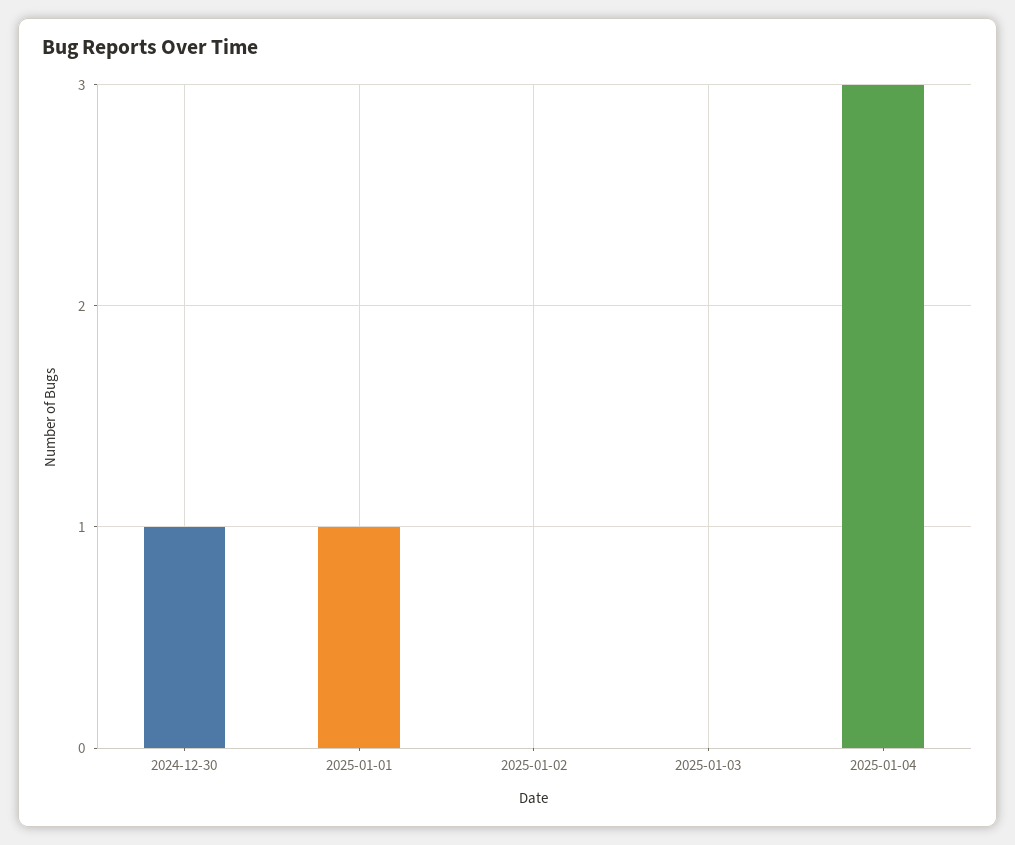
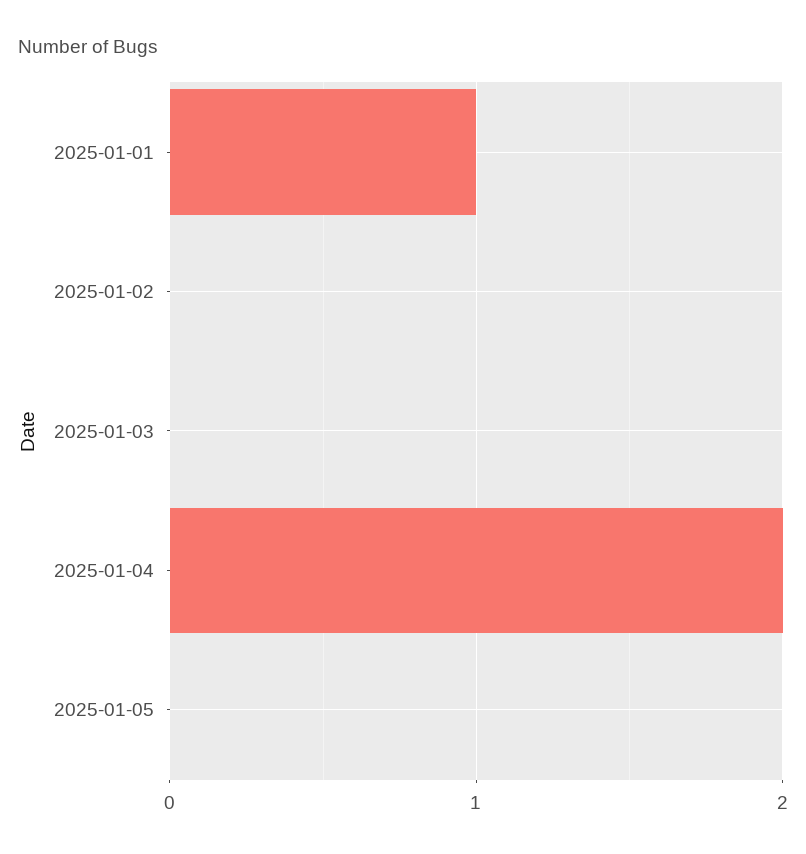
2024-12-30: 1 -> none
2025-01-04: 3 -> 2
2025-01-05: none -> 0

